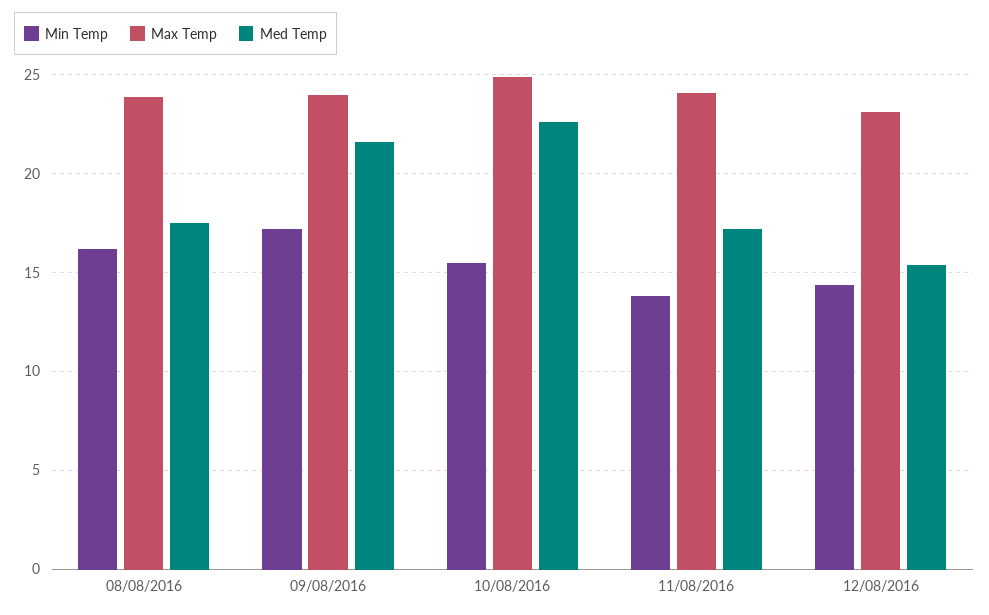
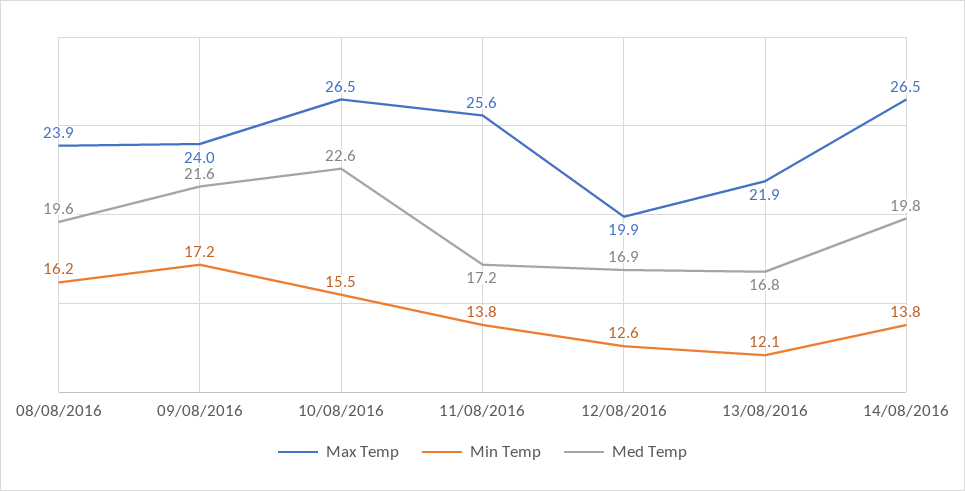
Med Temp, 08/08/2016: 17.5 -> 19.6
Max Temp, 10/08/2016: 25 -> 26.5
Max Temp, 11/08/2016: 24 -> 25.6
Min Temp, 12/08/2016: 14.5 -> 12.6
Max Temp, 12/08/2016: 23 -> 19.9
Med Temp, 12/08/2016: 15.5 -> 16.9
Max Temp, 13/08/2016: none -> 21.9
Min Temp, 13/08/2016: none -> 12.1
Med Temp, 13/08/2016: none -> 16.8
Max Temp, 14/08/2016: none -> 26.5
Min Temp, 14/08/2016: none -> 13.8
Med Temp, 14/08/2016: none -> 19.8

